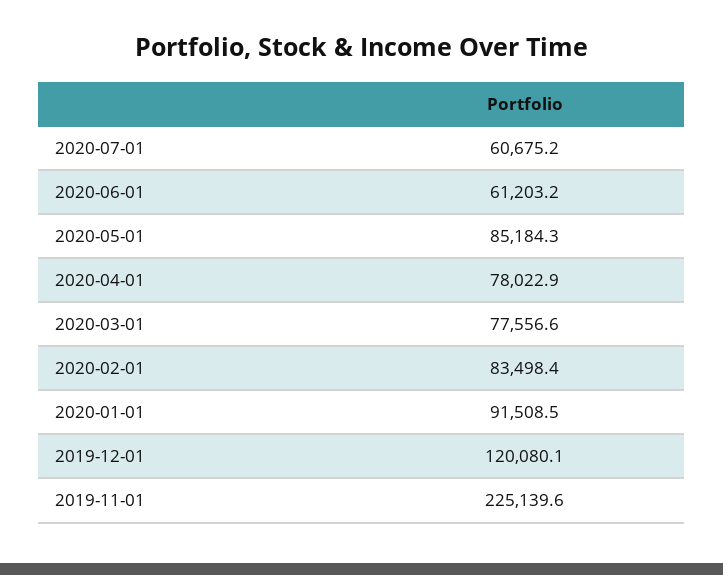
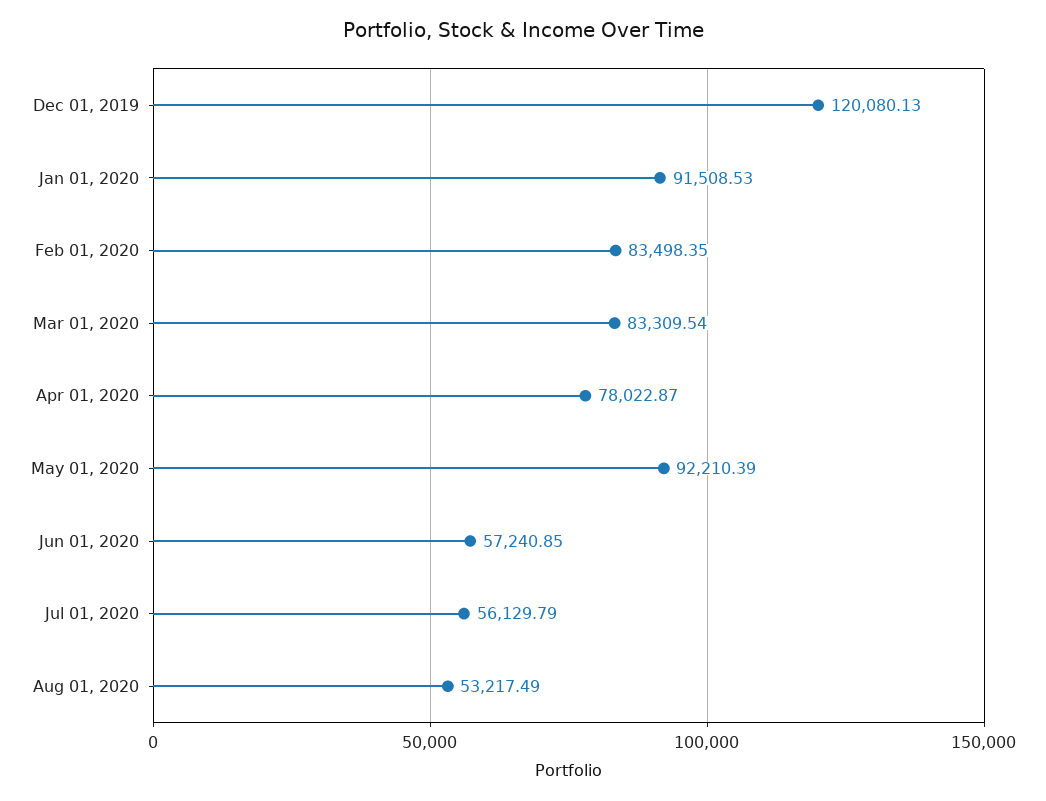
2020-07-01: 60675.2 -> 56129.79
2020-06-01: 61203.2 -> 57240.85
2020-05-01: 85184.3 -> 92210.39
2020-03-01: 77556.6 -> 83309.54
2019-11-01: 225139.6 -> none
Aug 01, 2020: none -> 53217.49

